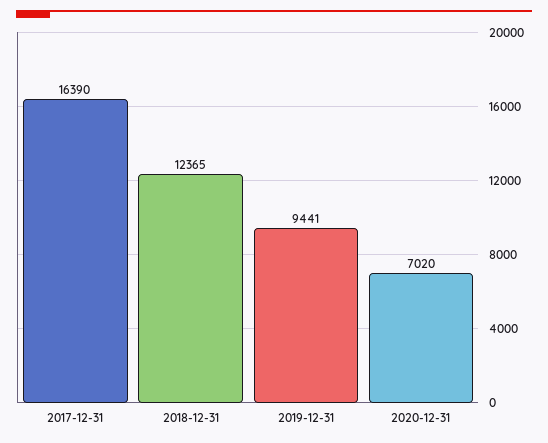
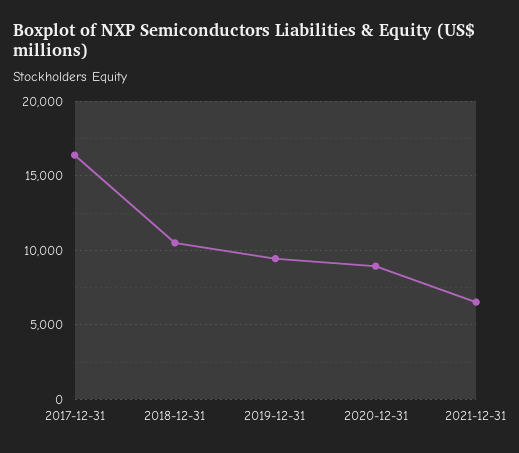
2018-12-31: 12365 -> 10500
2020-12-31: 7020 -> 9000
2021-12-31: none -> 6500

